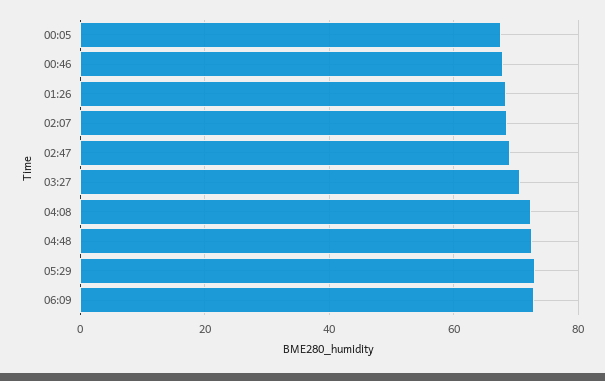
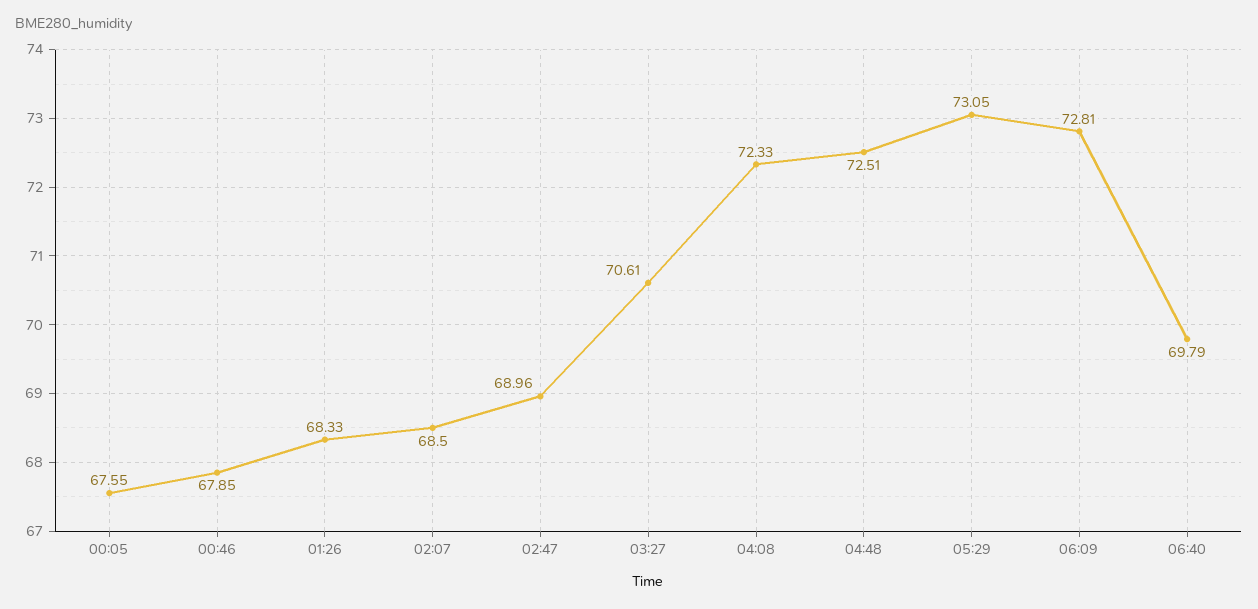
06:40: none -> 69.79

